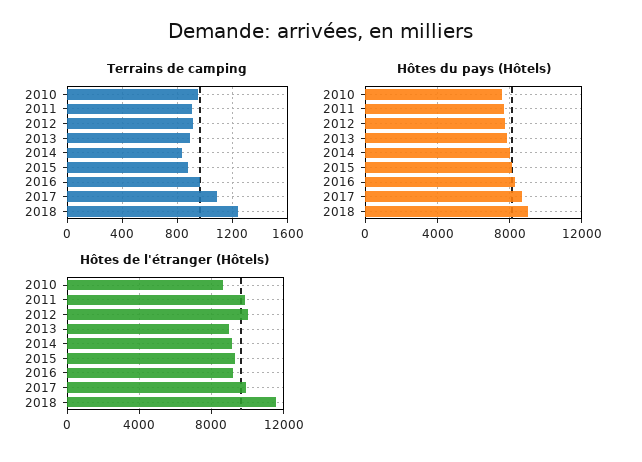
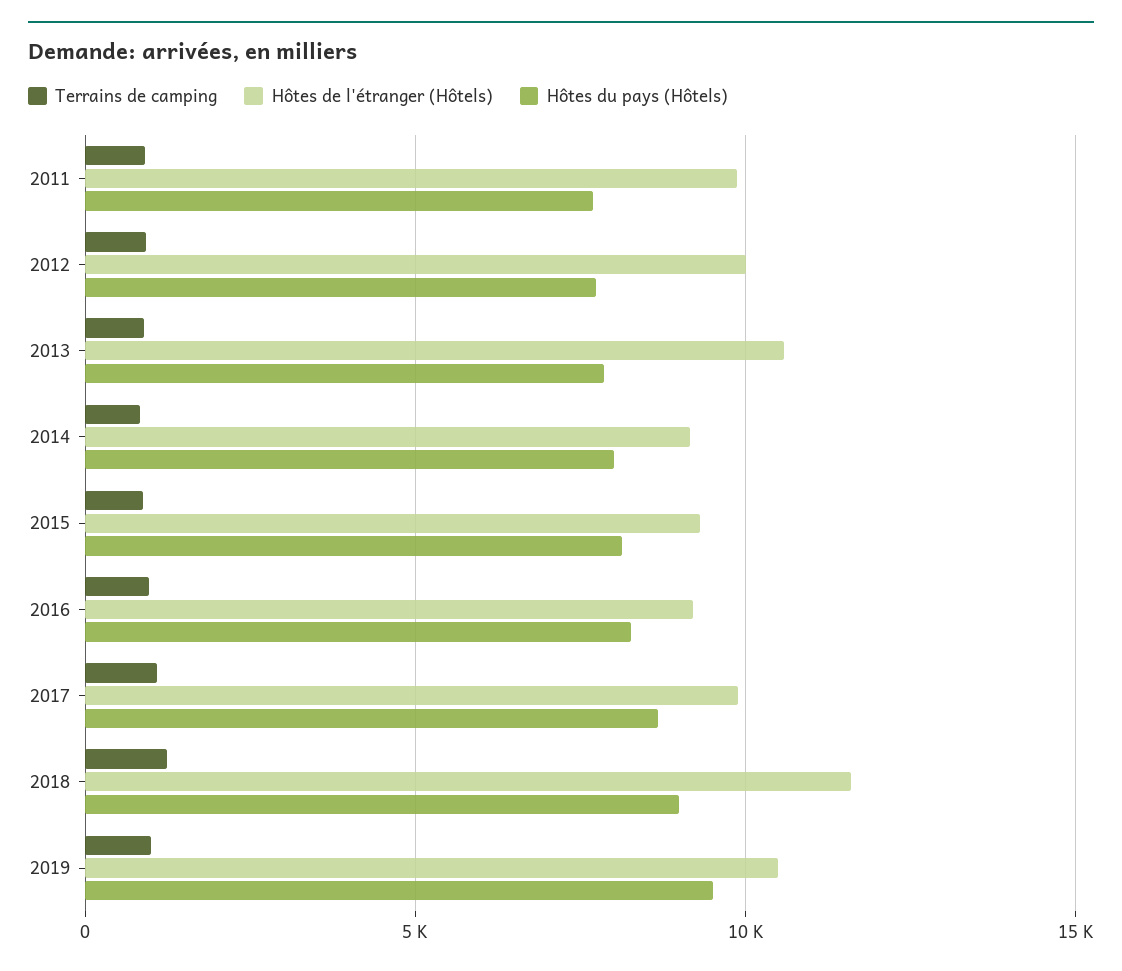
Terrains de camping, 2010: 950 -> none
Hôtes du pays (Hôtels), 2010: 7500 -> none
Hôtes de l'étranger (Hôtels), 2010: 8500 -> none
Hôtes de l'étranger (Hôtels), 2013: 9000 -> 10500
Terrains de camping, 2019: none -> 1000
Hôtes de l'étranger (Hôtels), 2019: none -> 10500
Hôtes du pays (Hôtels), 2019: none -> 9500

